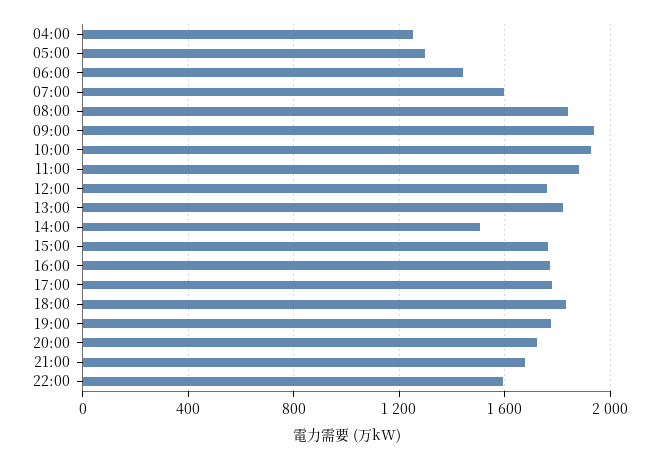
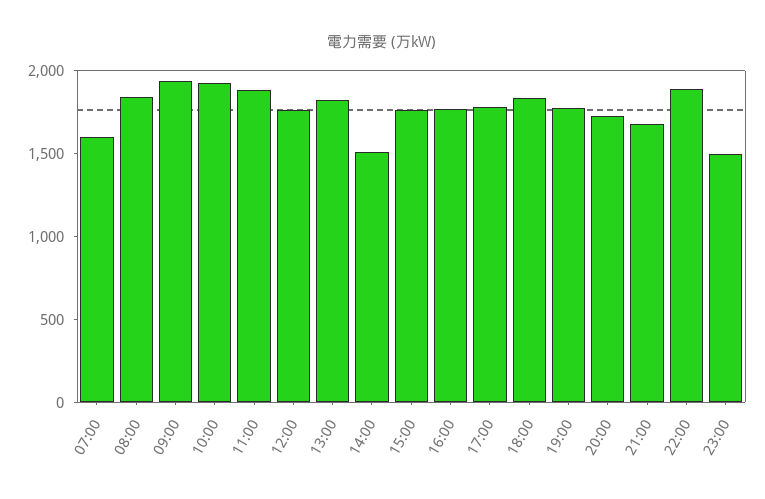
04:00: 1250 -> none
05:00: 1300 -> none
06:00: 1450 -> none
22:00: 1600 -> 1900
23:00: none -> 1500

